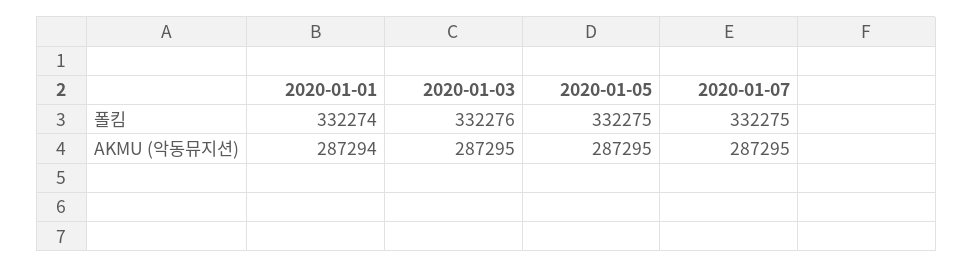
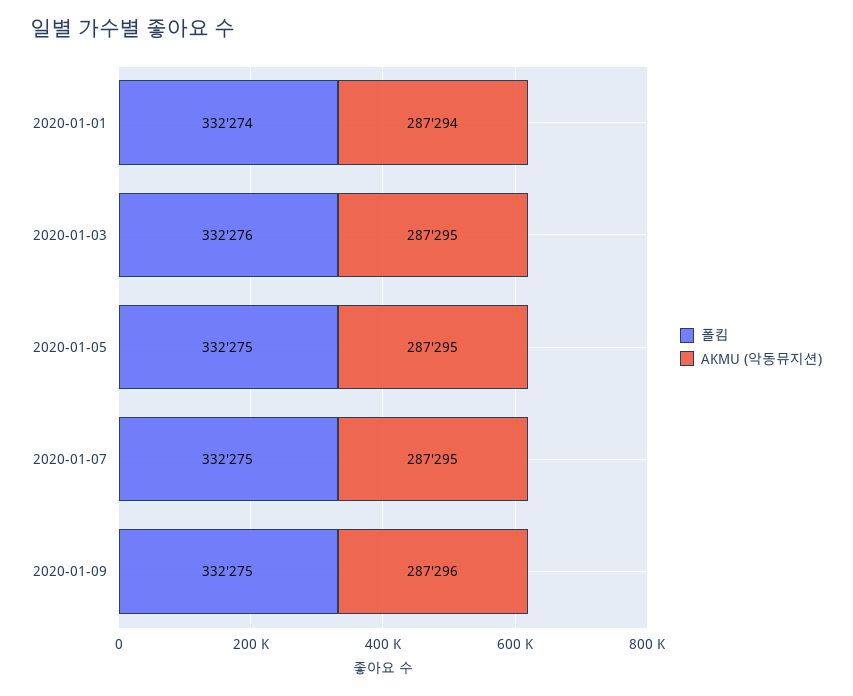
폴킴, 2020-01-09: none -> 332275
AKMU (악동뮤지션), 2020-01-09: none -> 287296

